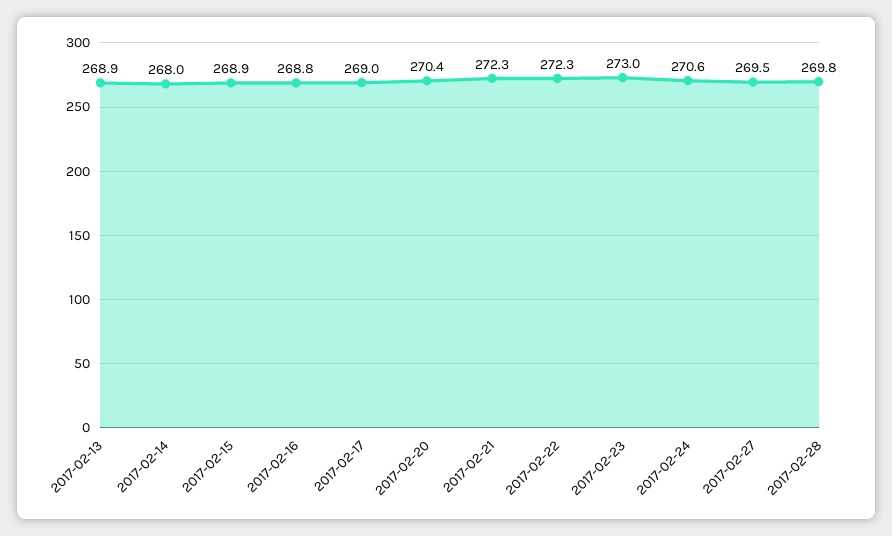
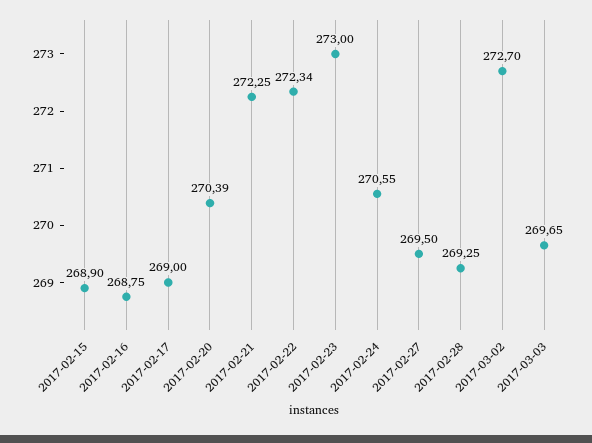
2017-02-13: 268.9 -> none
2017-02-14: 268 -> none
2017-02-28: 269.8 -> 269.25
2017-03-02: none -> 272.7
2017-03-03: none -> 269.65

